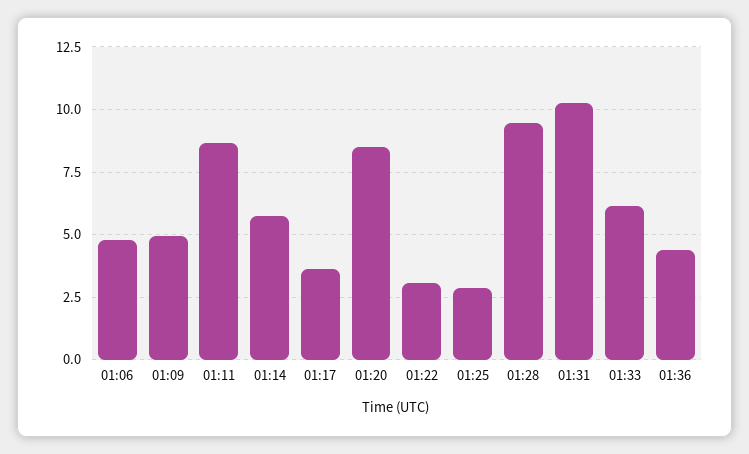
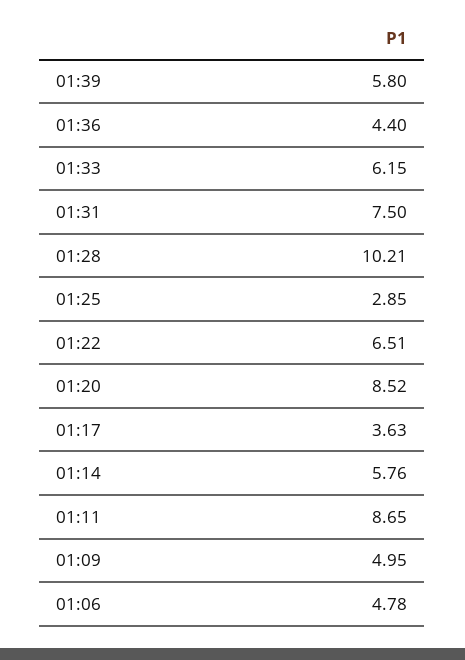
01:22: 3 -> 6.51
01:28: 9.5 -> 10.21
01:31: 10.25 -> 7.5
01:39: none -> 5.8

